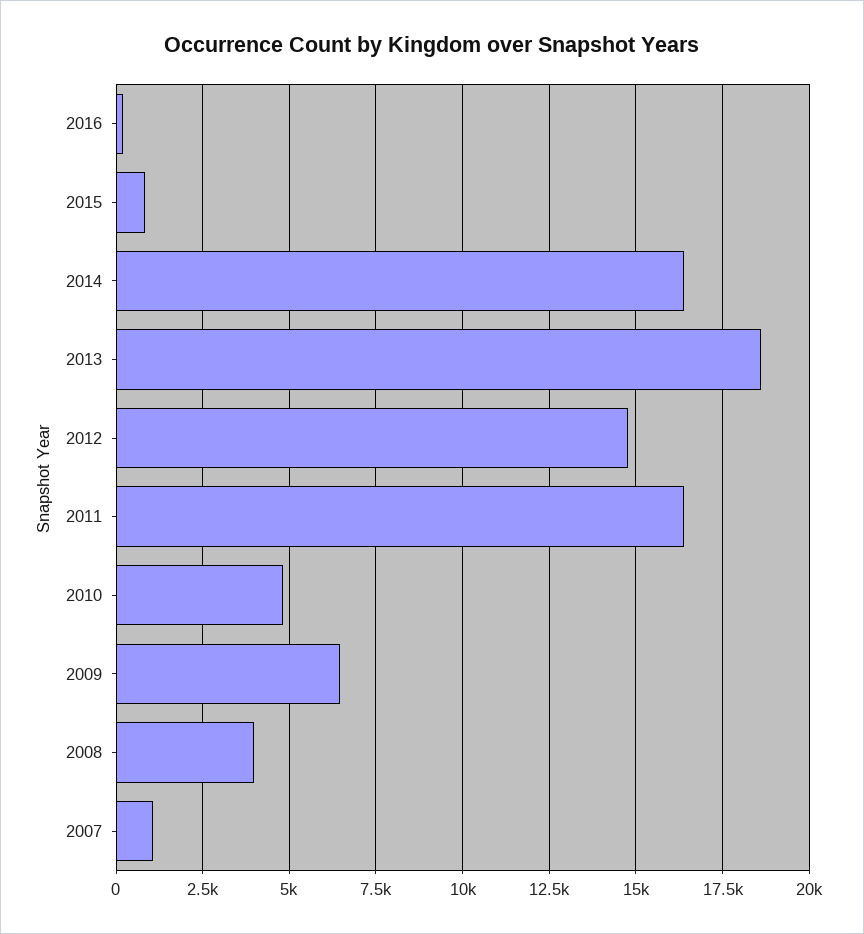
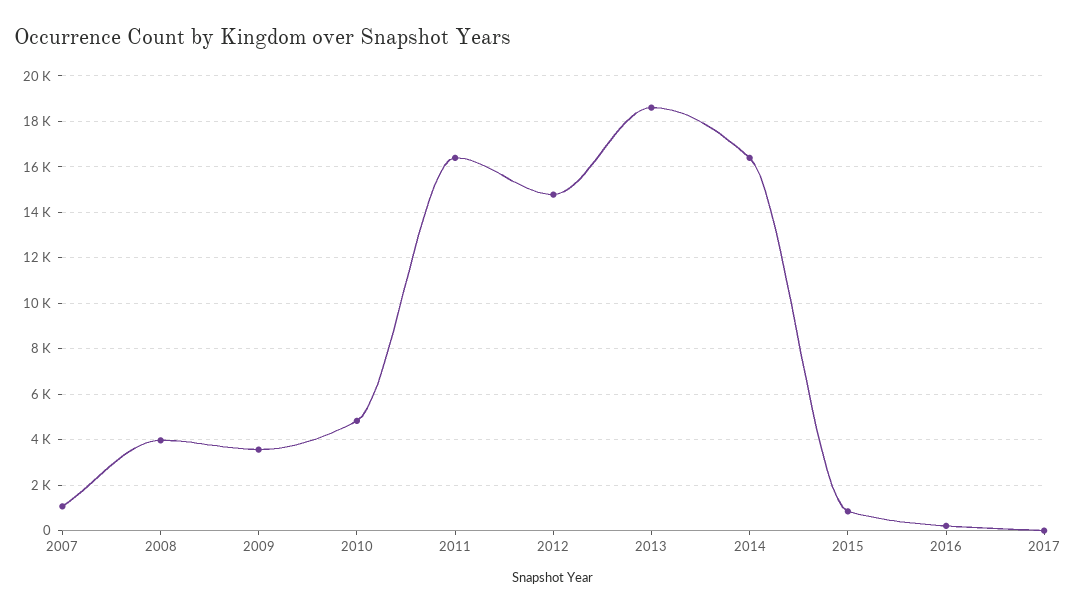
2009: 6500 -> 3500
2017: none -> 0

